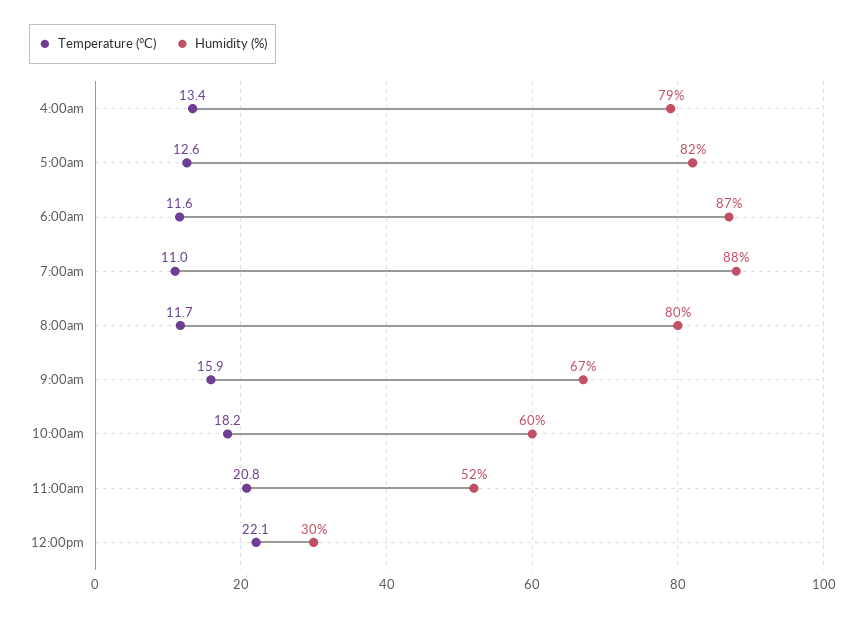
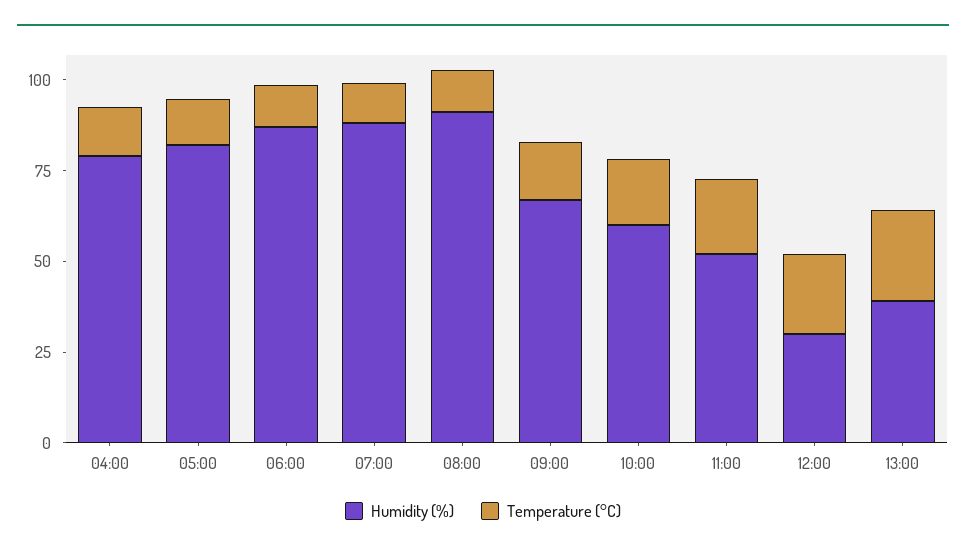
Humidity (%), 8:00am: 80 -> 90
Humidity (%), 13:00: none -> 40
Temperature (°C), 13:00: none -> 25

